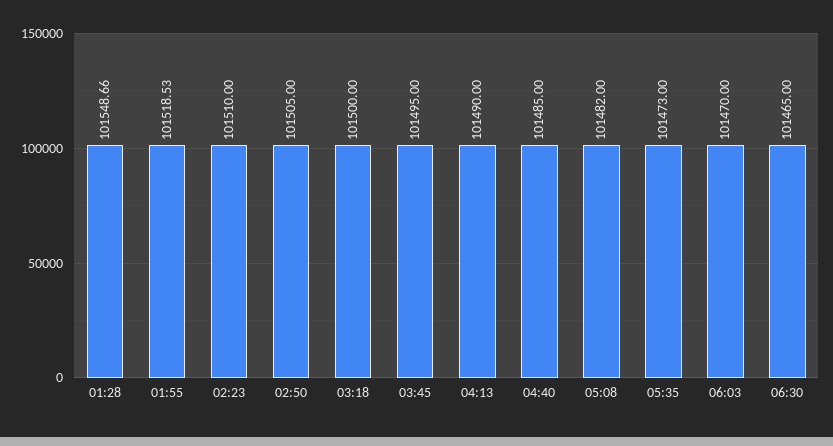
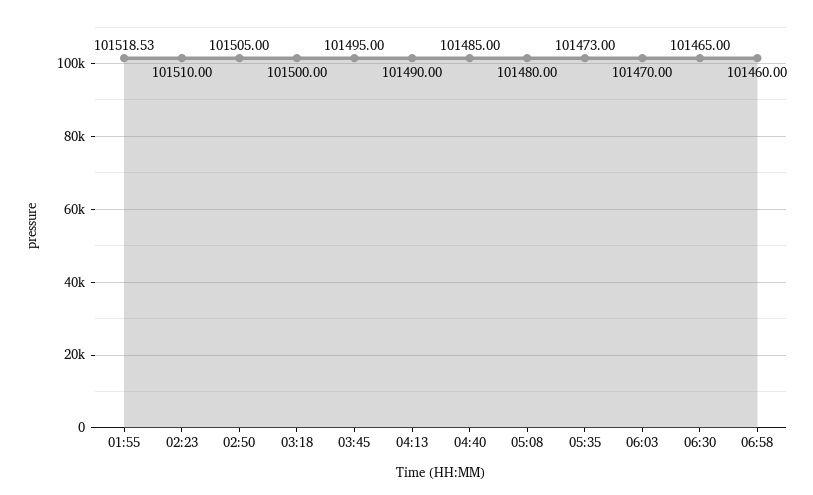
01:28: 101548.66 -> none
05:08: 101482 -> 101480
06:58: none -> 101460

